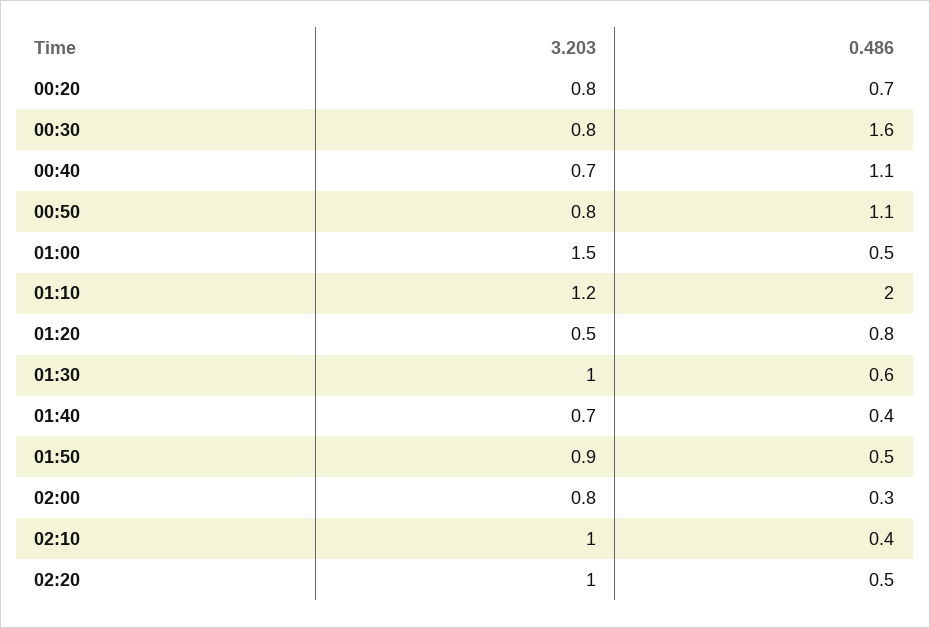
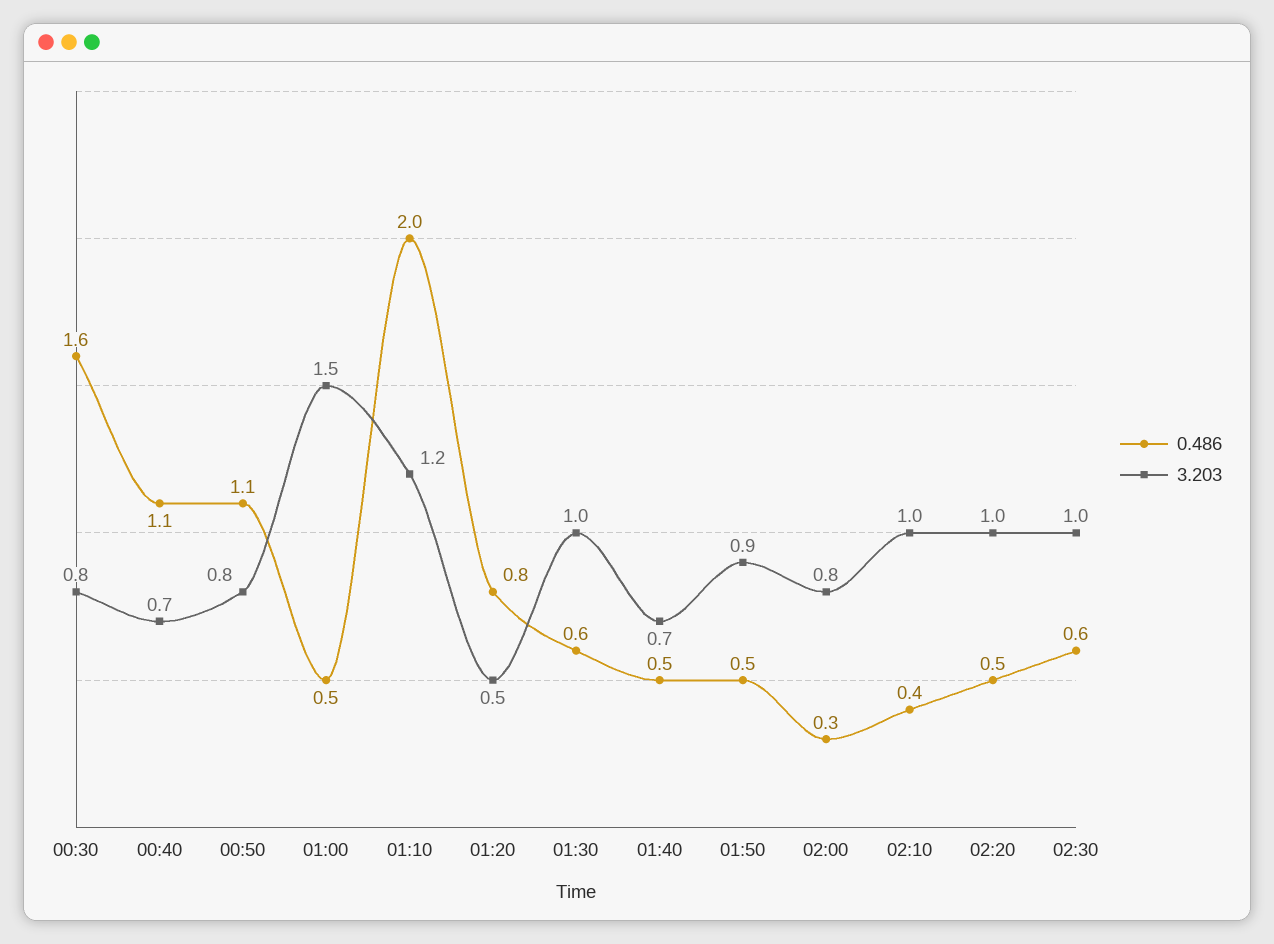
3.203, 00:20: 0.8 -> none
0.486, 00:20: 0.7 -> none
0.486, 01:40: 0.4 -> 0.5
0.486, 02:30: none -> 0.6
3.203, 02:30: none -> 1

